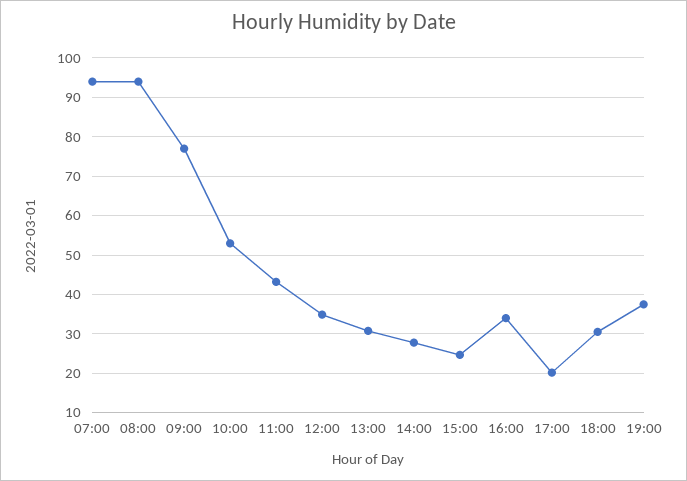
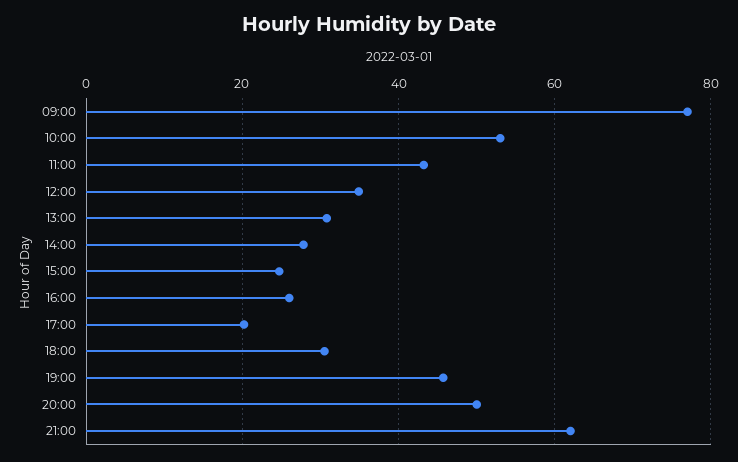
07:00: 94 -> none
08:00: 94 -> none
16:00: 34 -> 26
19:00: 38 -> 46
20:00: none -> 50
21:00: none -> 62

